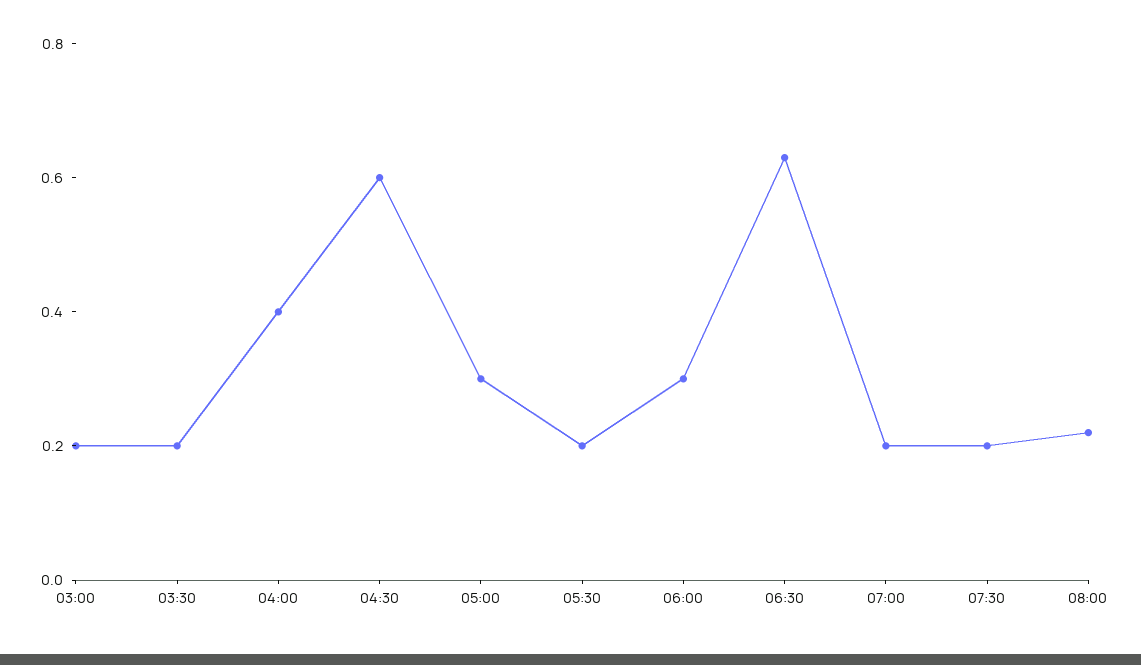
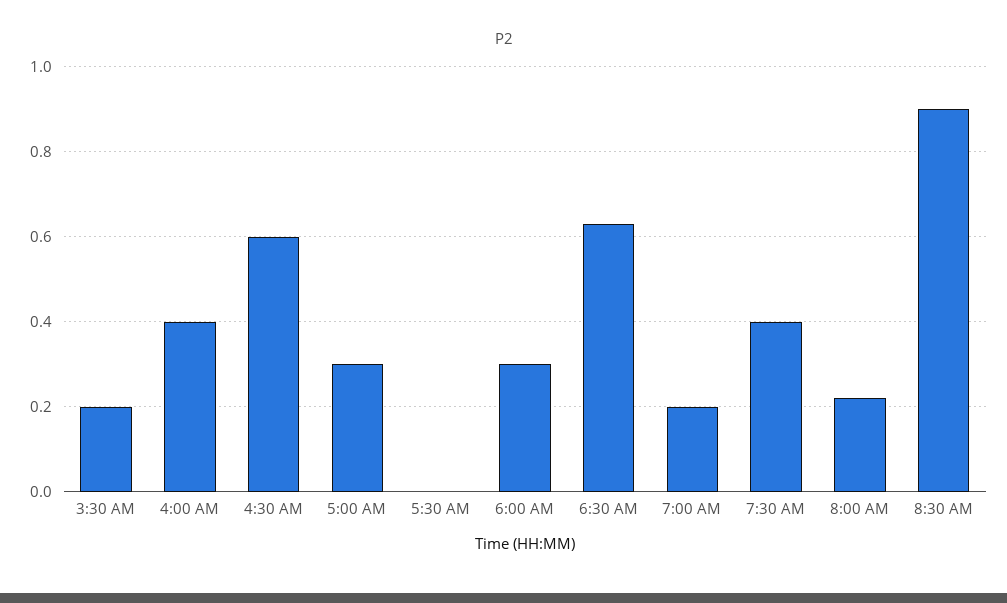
03:00: 0.2 -> none
05:30: 0.2 -> 0
07:30: 0.2 -> 0.4
8:30 AM: none -> 0.9

